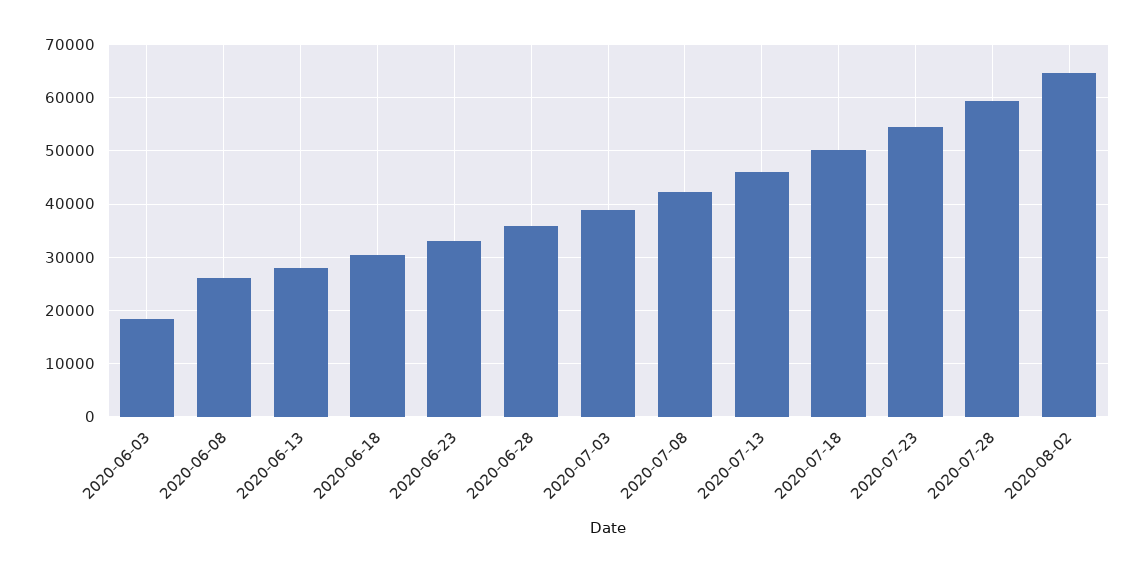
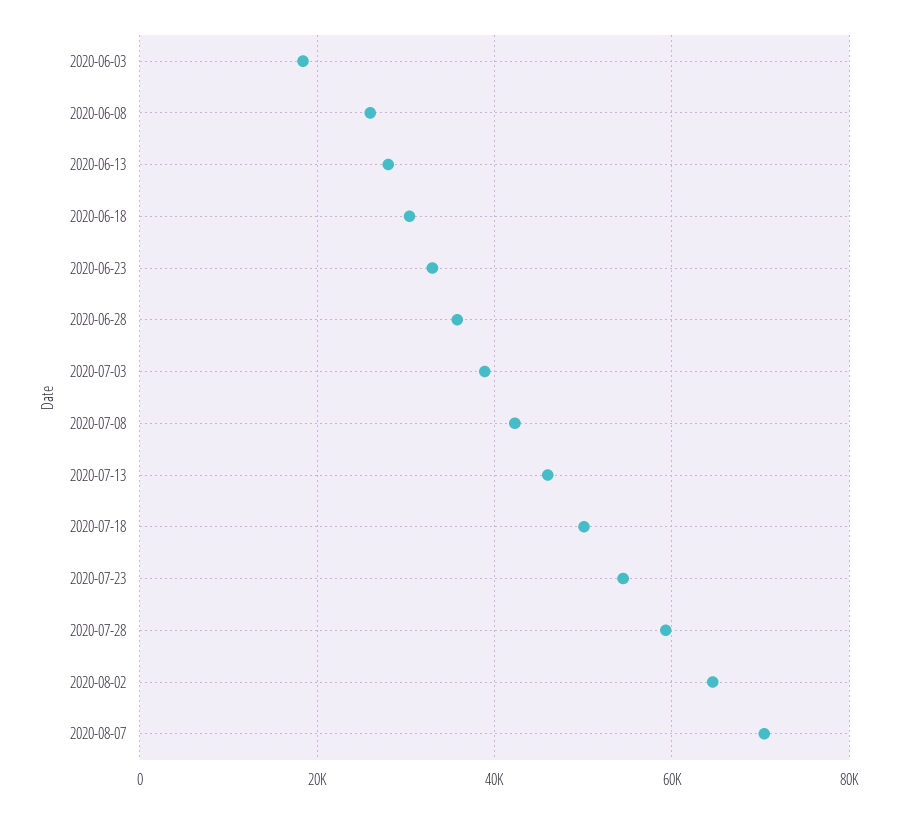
2020-08-07: none -> 70000

